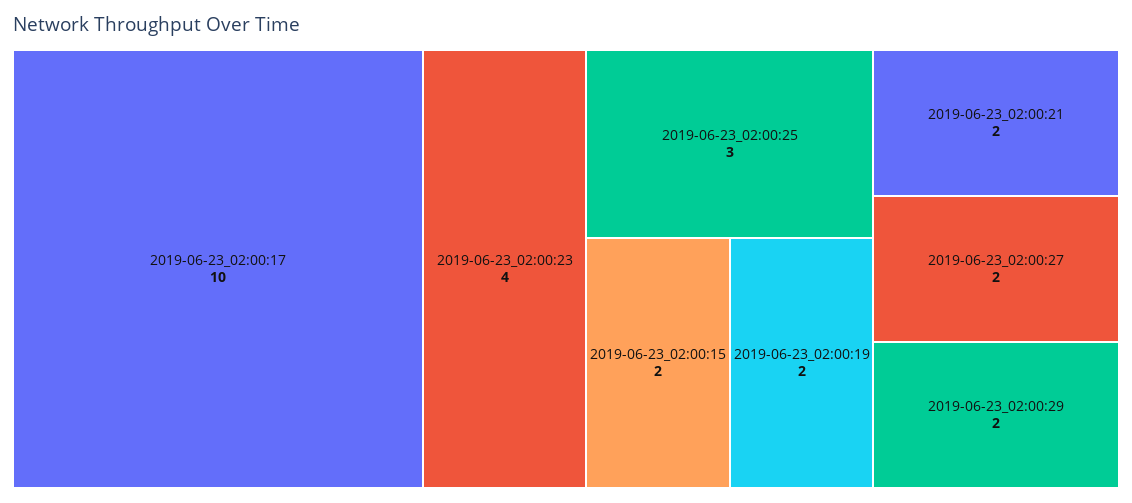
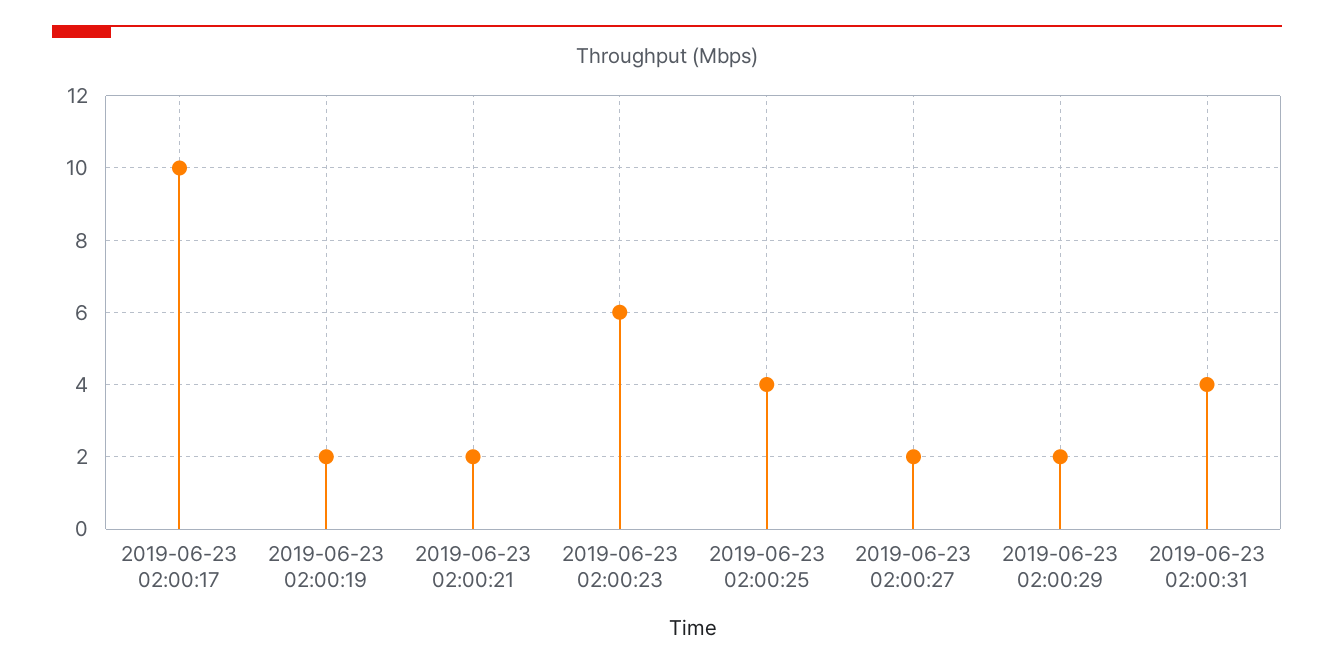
2019-06-23_02:00:23: 4 -> 6
2019-06-23_02:00:25: 3 -> 4
2019-06-23_02:00:15: 2 -> none
2019-06-23 02:00:31: none -> 4

